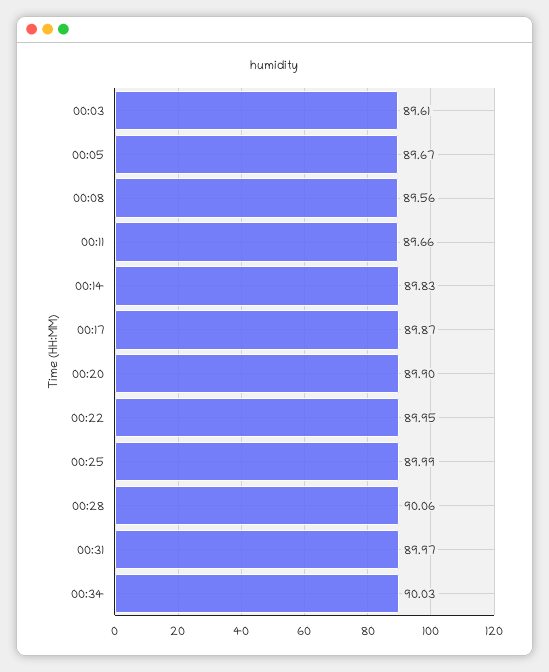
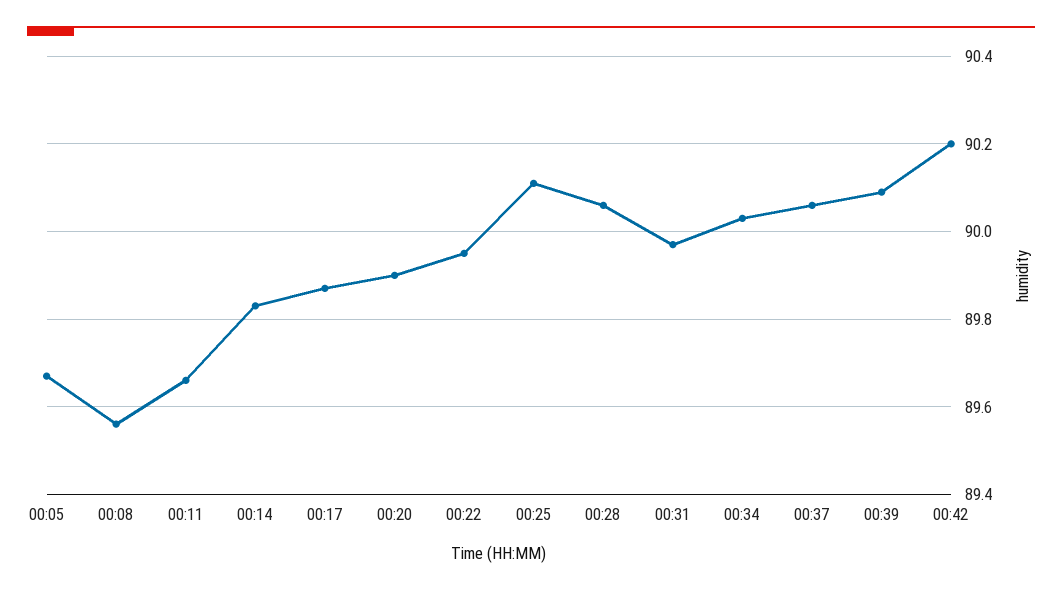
00:03: 89.61 -> none
00:25: 89.99 -> 90.1
00:37: none -> 90.05
00:39: none -> 90.1
00:42: none -> 90.2

